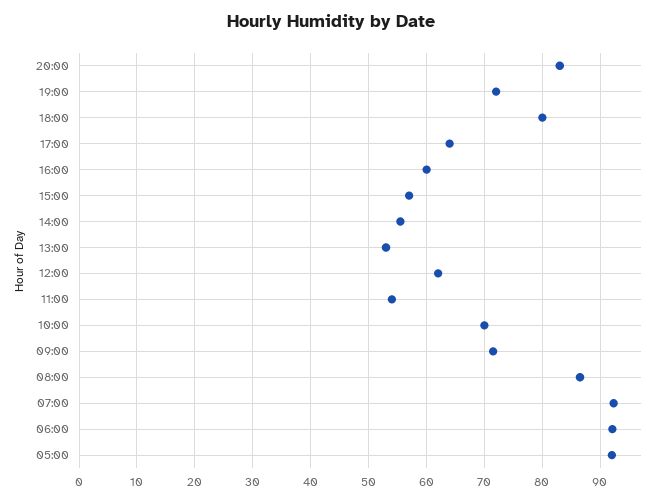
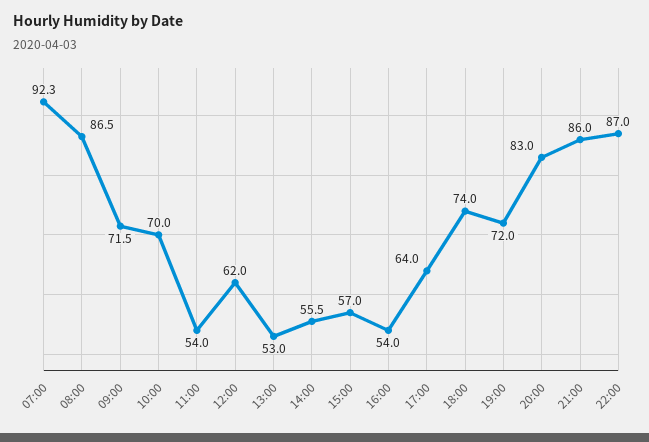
18:00: 80 -> 74
16:00: 60 -> 54
06:00: 92 -> none
05:00: 92 -> none
21:00: none -> 86
22:00: none -> 87

